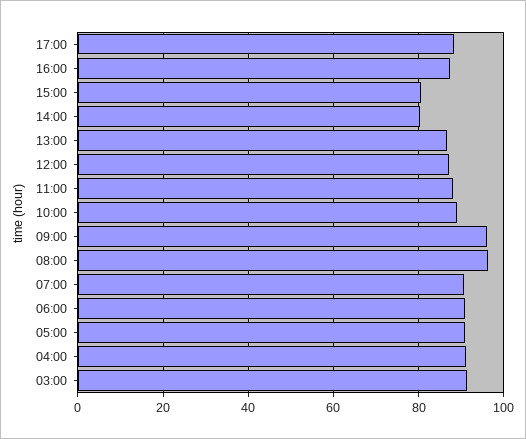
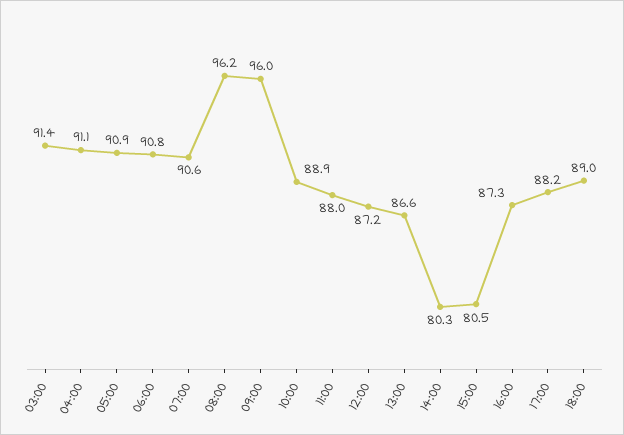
18:00: none -> 89

